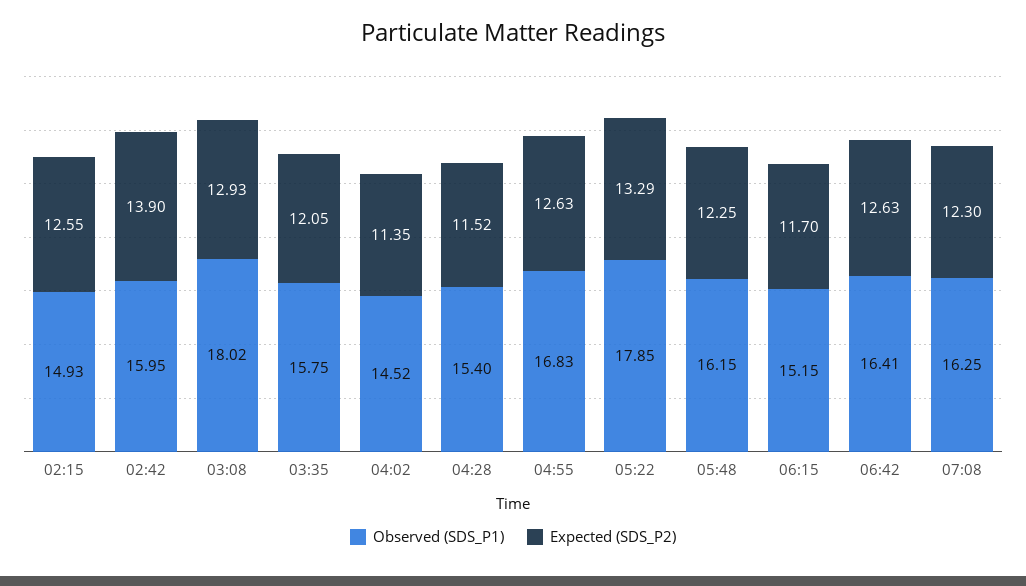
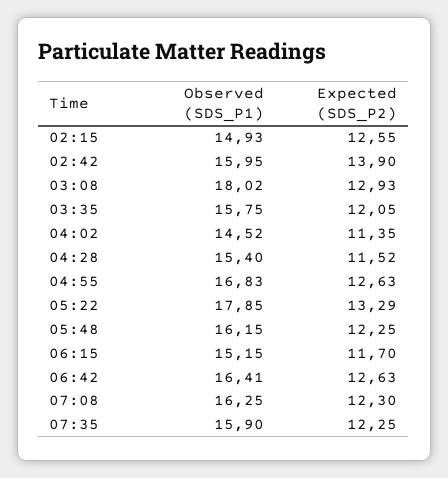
Observed (SDS_P1), 07:35: none -> 15.9
Expected (SDS_P2), 07:35: none -> 12.25

